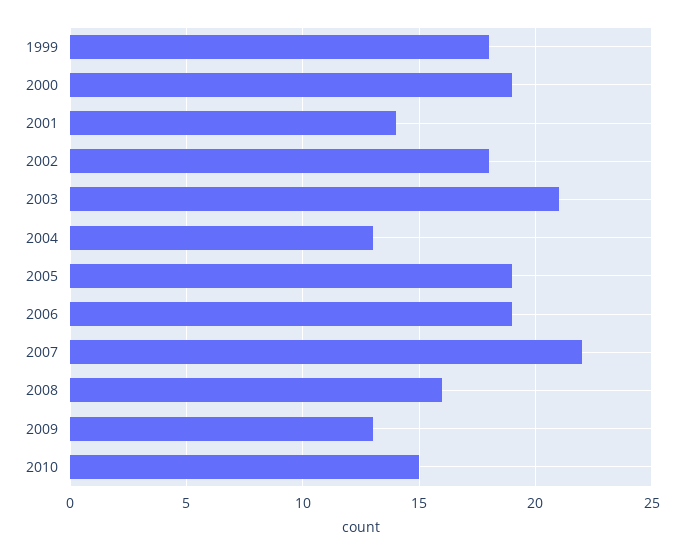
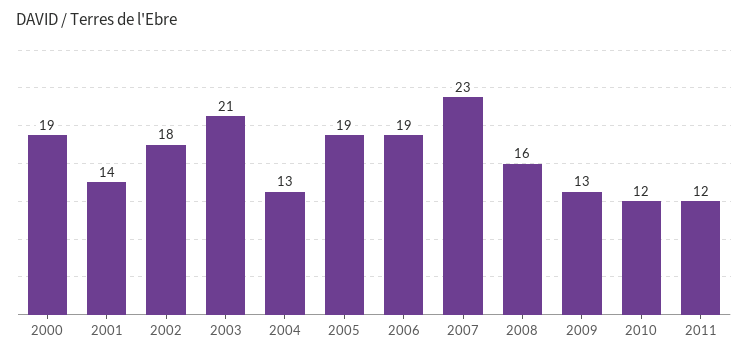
1999: 18 -> none
2007: 22 -> 23
2010: 15 -> 12
2011: none -> 12

